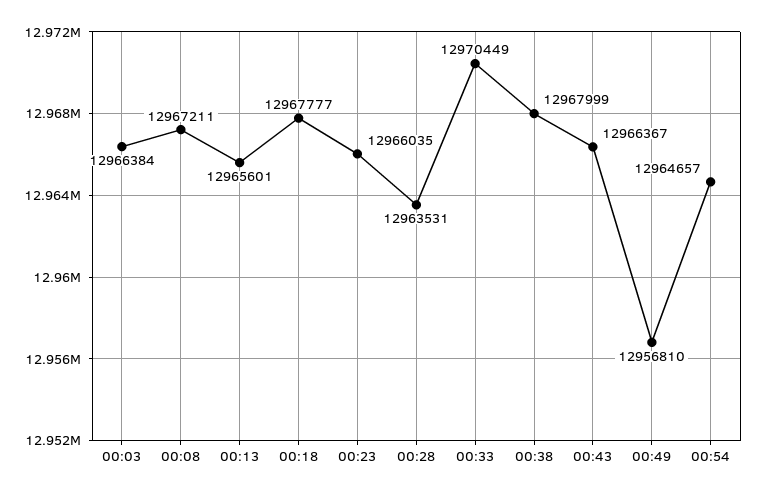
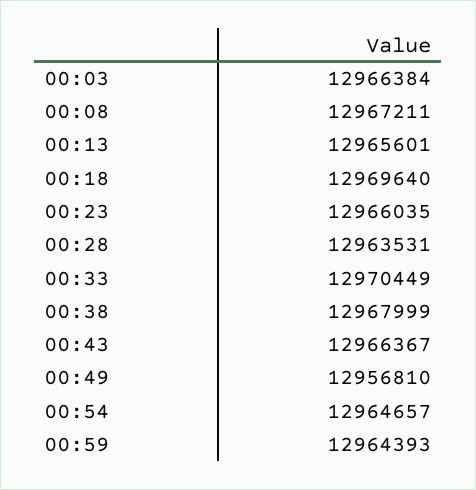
00:18: 12967777 -> 12969640
00:59: none -> 12964393

